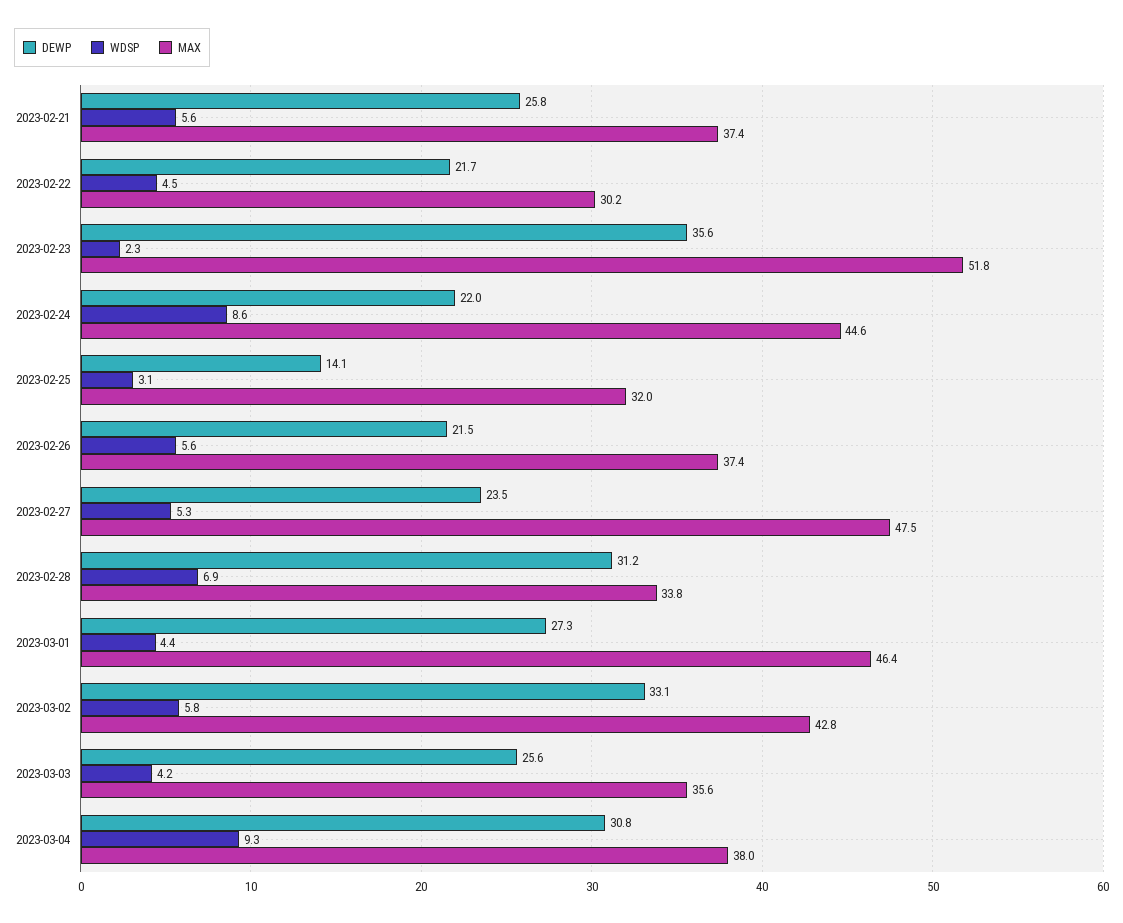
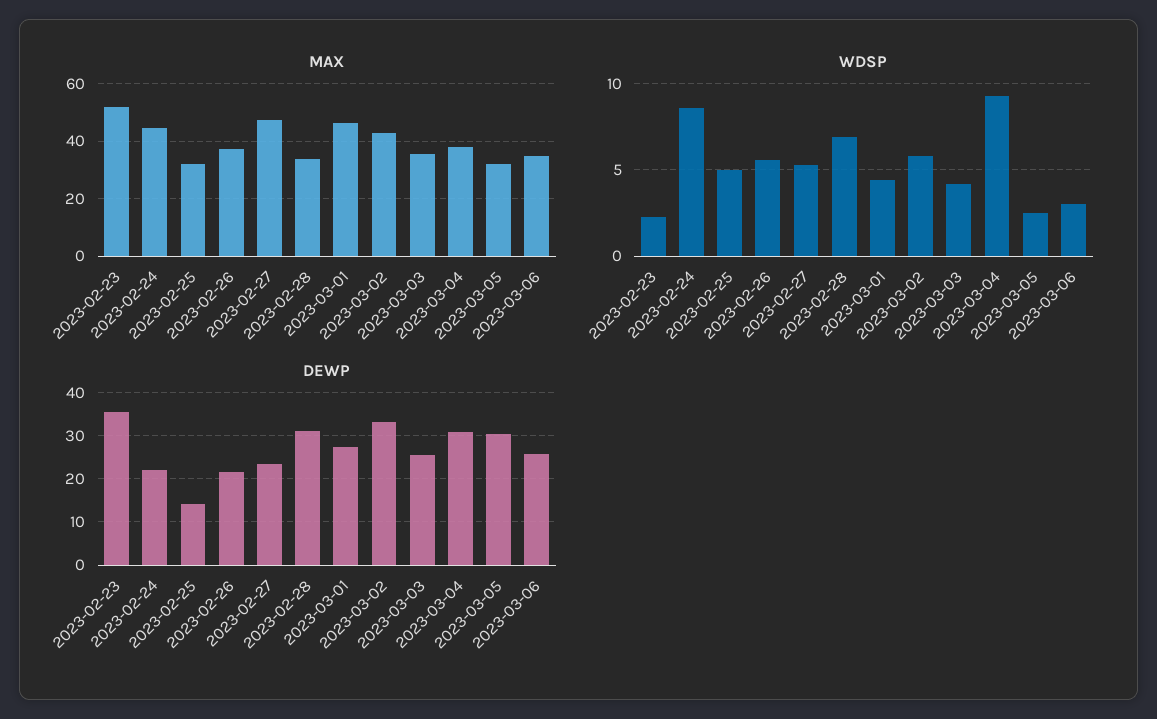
DEWP, 2023-02-21: 25.8 -> none
WDSP, 2023-02-21: 5.6 -> none
MAX, 2023-02-21: 37.4 -> none
DEWP, 2023-02-22: 21.7 -> none
WDSP, 2023-02-22: 4.5 -> none
MAX, 2023-02-22: 30.2 -> none
WDSP, 2023-02-25: 3.1 -> 5
MAX, 2023-03-05: none -> 32.5
MAX, 2023-03-06: none -> 35
WDSP, 2023-03-05: none -> 2.5
WDSP, 2023-03-06: none -> 3
DEWP, 2023-03-05: none -> 30
DEWP, 2023-03-06: none -> 26

